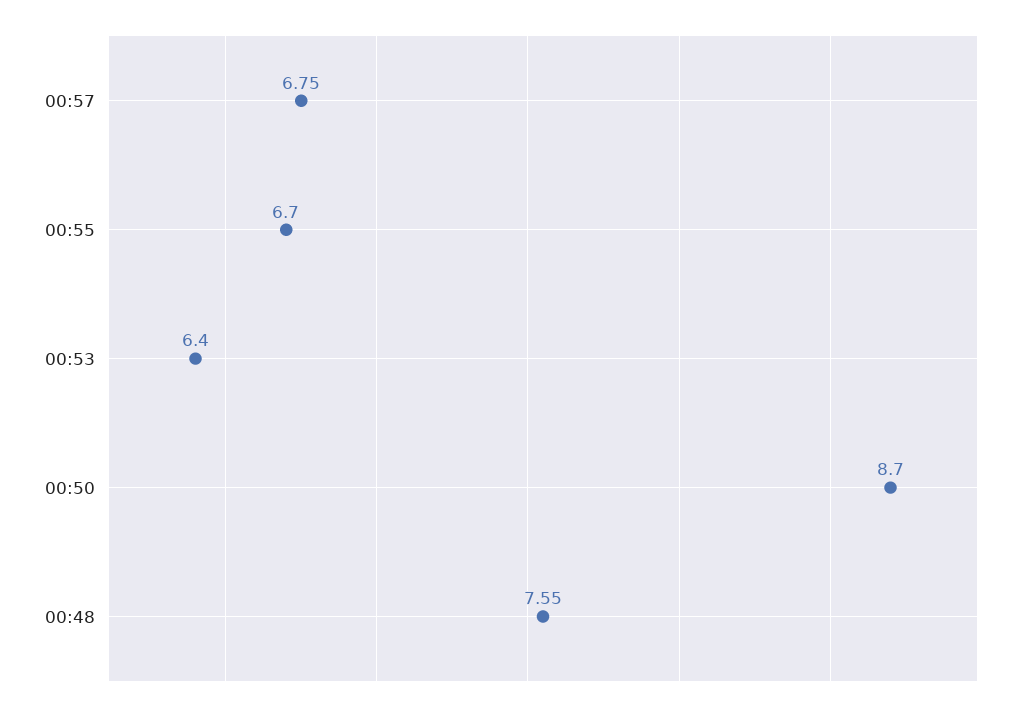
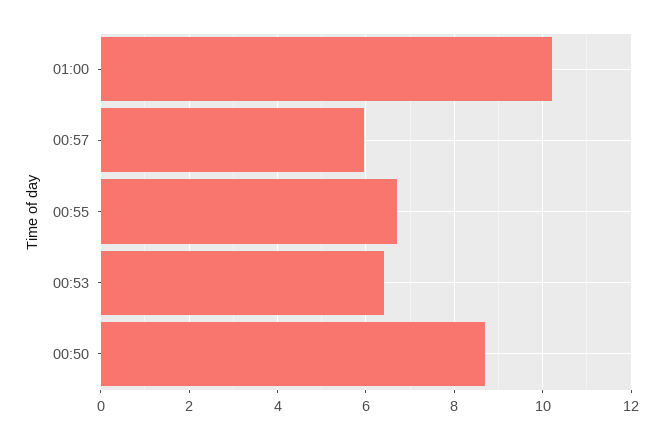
00:57: 6.75 -> 6
00:48: 7.55 -> none
01:00: none -> 10.2

